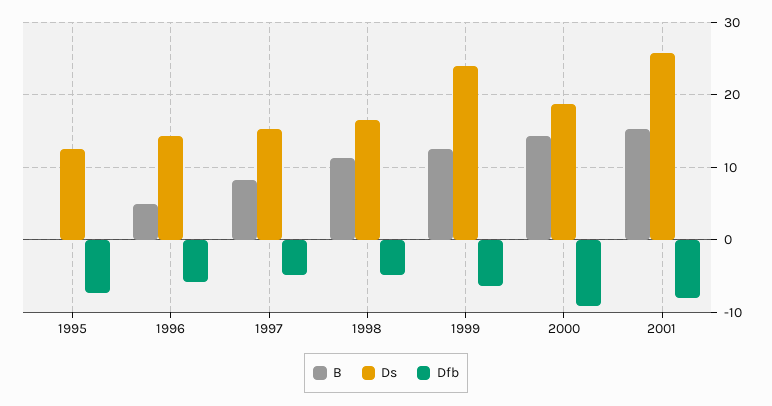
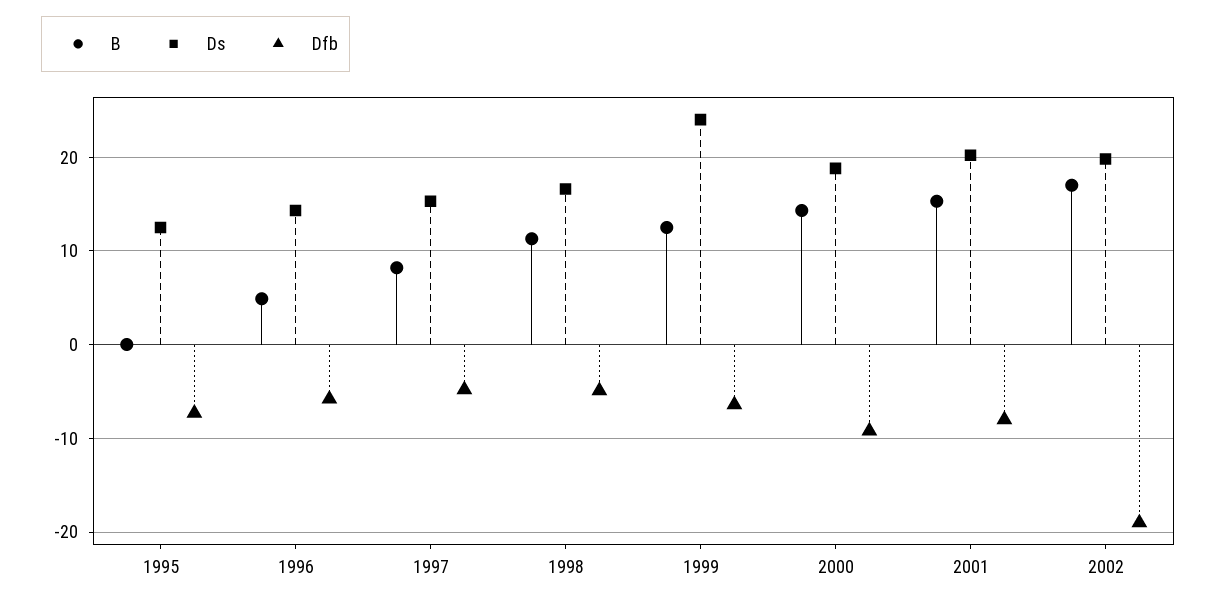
Ds, 2001: 26 -> 20
B, 2002: none -> 17
Ds, 2002: none -> 20
Dfb, 2002: none -> -19

